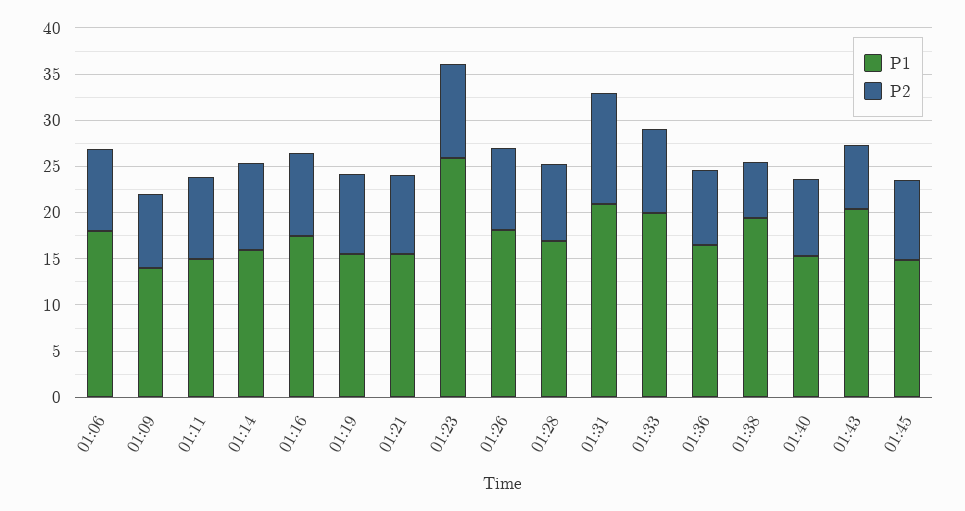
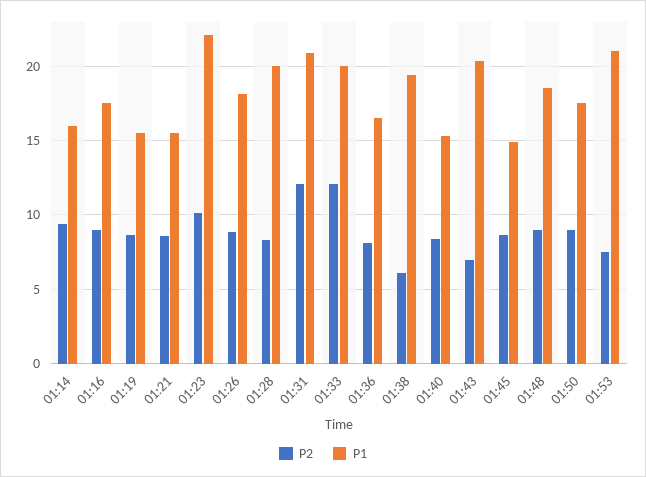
P1, 01:06: 18 -> none
P2, 01:06: 9 -> none
P1, 01:09: 14 -> none
P2, 01:09: 8 -> none
P1, 01:11: 15 -> none
P2, 01:11: 9 -> none
P1, 01:23: 26 -> 22
P1, 01:28: 17 -> 20
P2, 01:33: 9 -> 12
P2, 01:48: none -> 9
P1, 01:48: none -> 18.5
P2, 01:50: none -> 9
P1, 01:50: none -> 17.5
P2, 01:53: none -> 7.5
P1, 01:53: none -> 21

